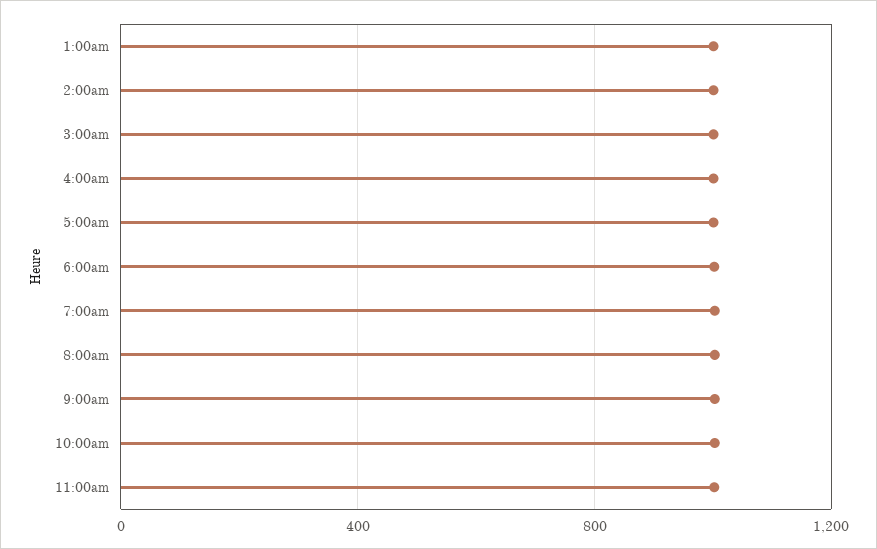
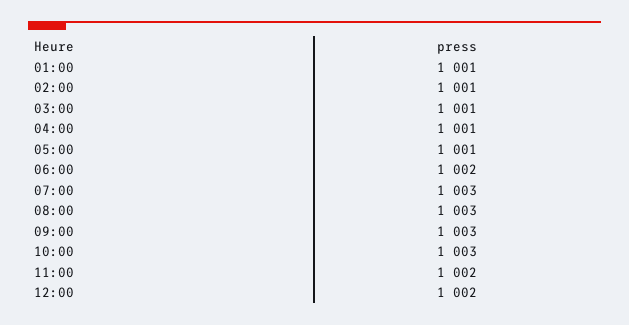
12:00: none -> 1002

